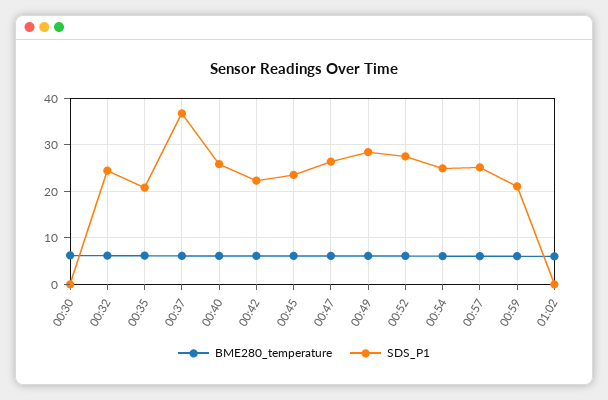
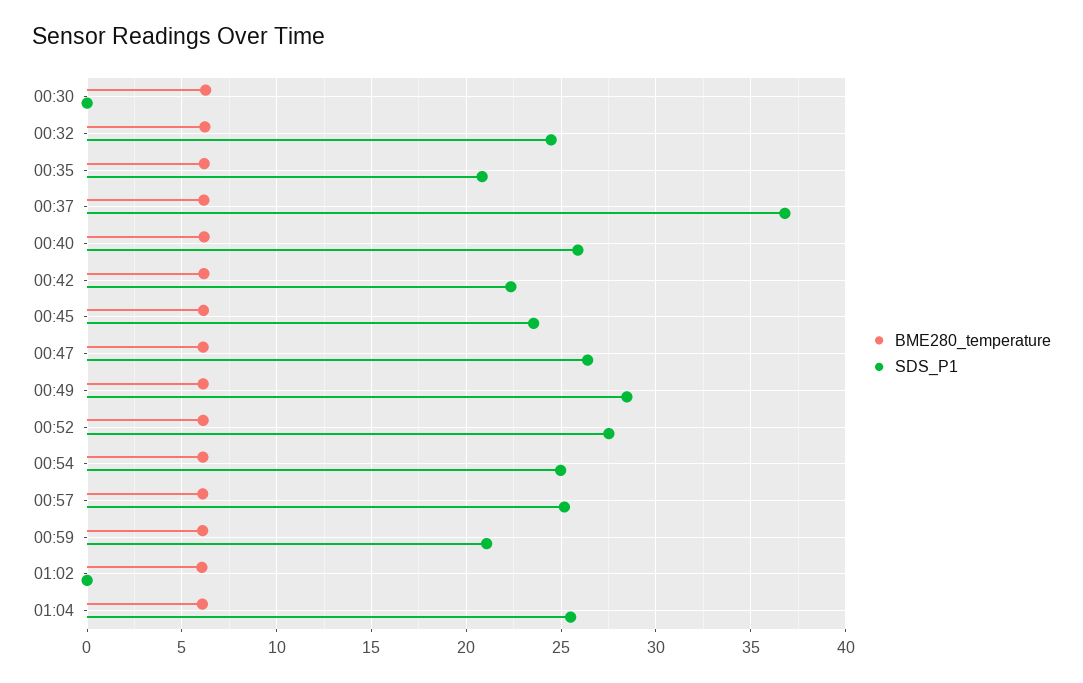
BME280_temperature, 01:04: none -> 6
SDS_P1, 01:04: none -> 25.5

